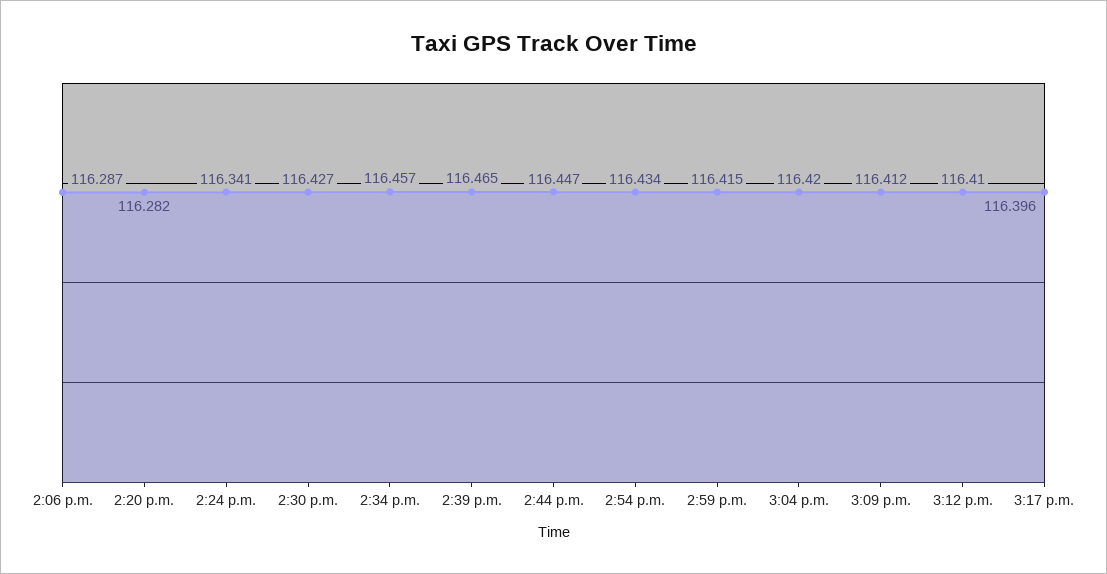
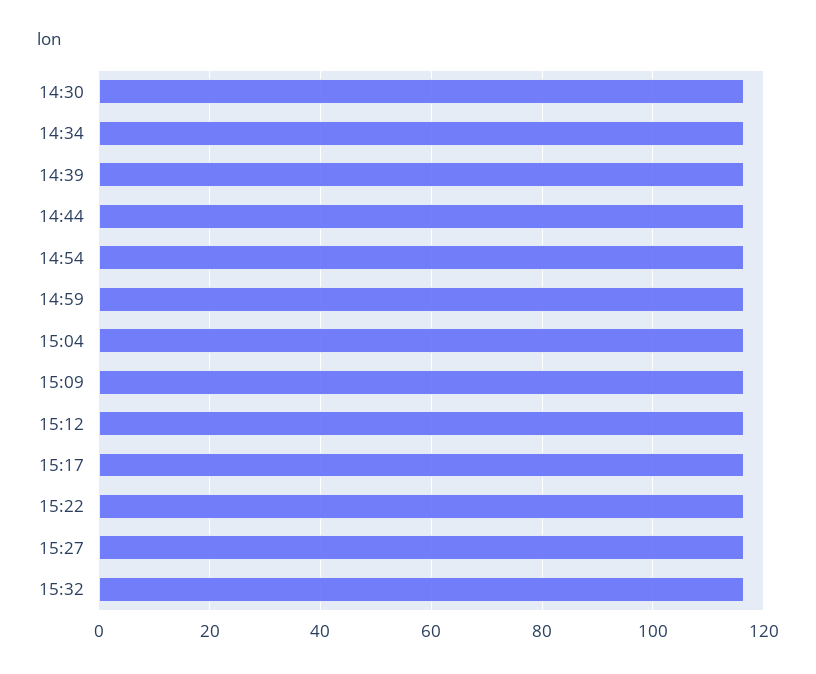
2:06 p.m.: 116.287 -> none
2:20 p.m.: 116.282 -> none
2:24 p.m.: 116.341 -> none
15:22: none -> 116
15:27: none -> 116
15:32: none -> 116

